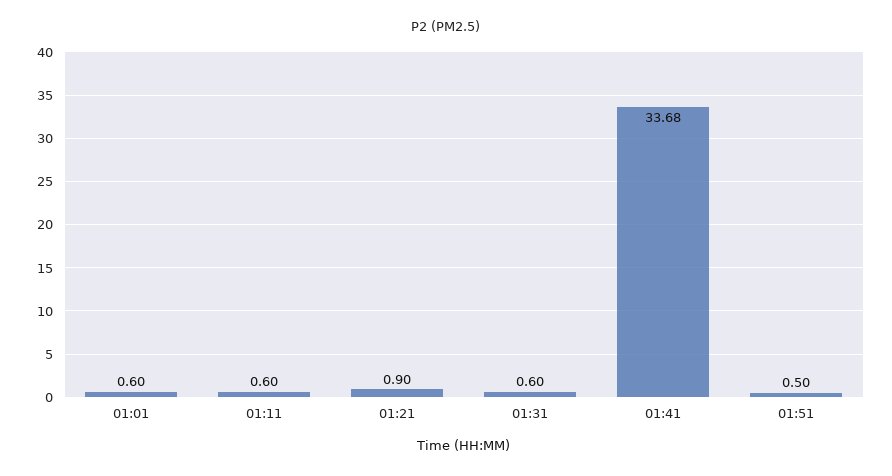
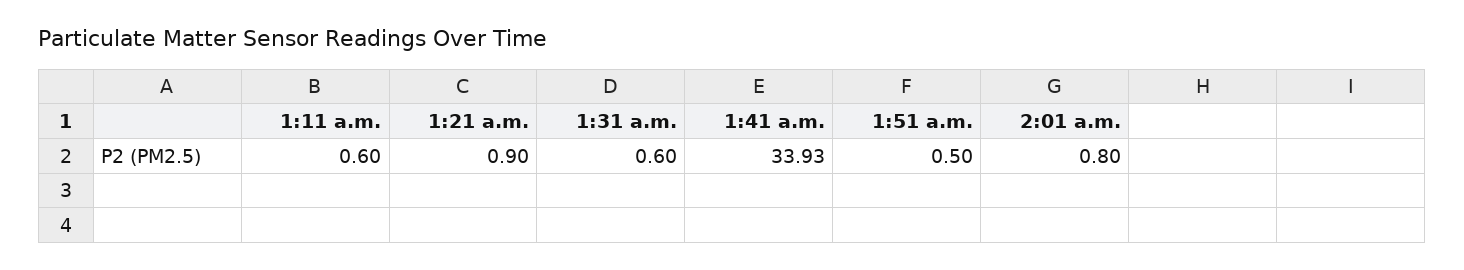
01:01: 0.6 -> none
01:41: 33.68 -> 33.93
2:01 a.m.: none -> 0.8

